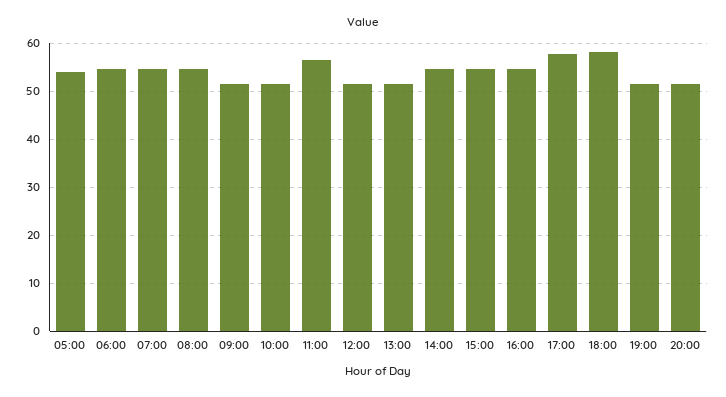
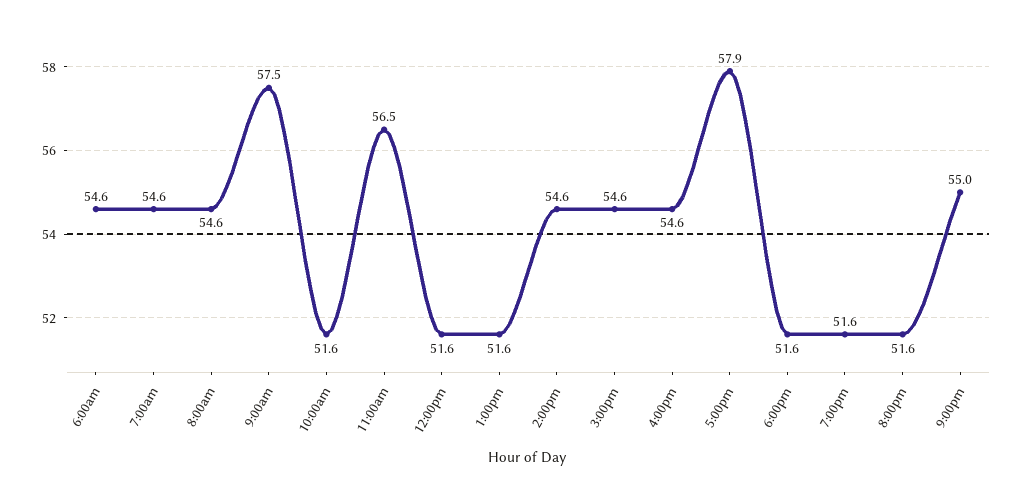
05:00: 54 -> none
09:00: 52 -> 57.5
18:00: 58 -> 51.6
9:00pm: none -> 55

